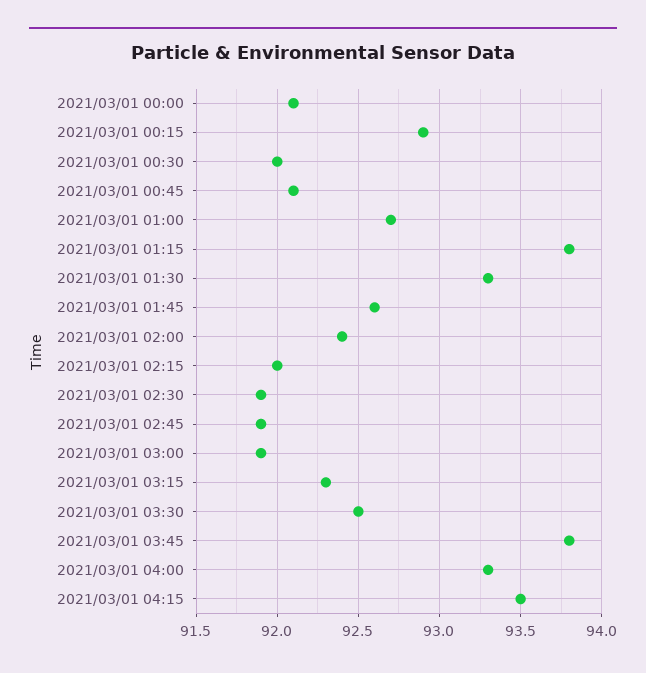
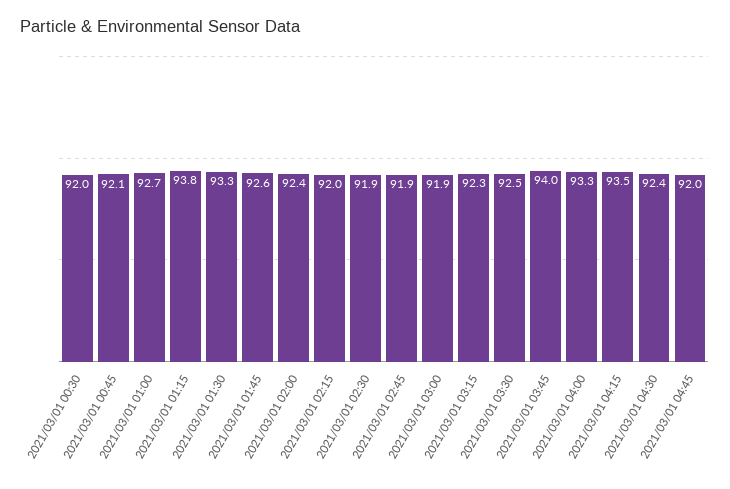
2021/03/01 00:00: 92.1 -> none
2021/03/01 00:15: 92.9 -> none
2021/03/01 03:45: 93.8 -> 94
2021/03/01 04:30: none -> 92.4
2021/03/01 04:45: none -> 92

